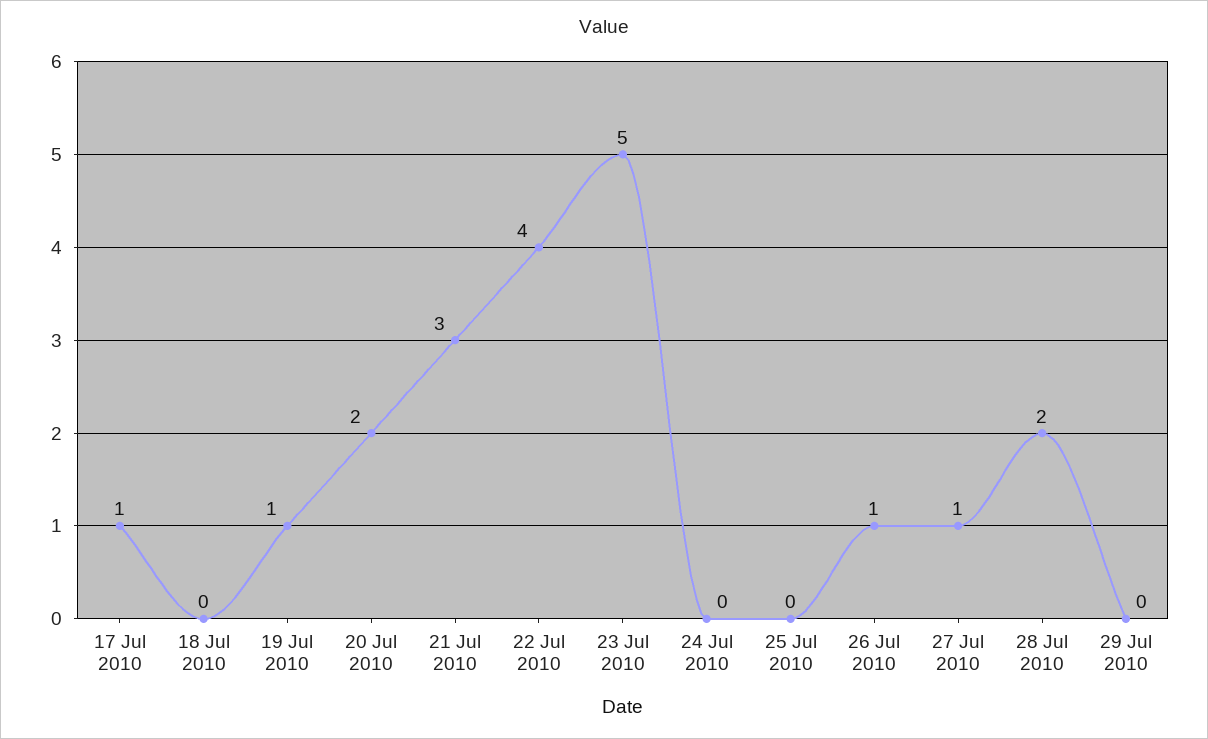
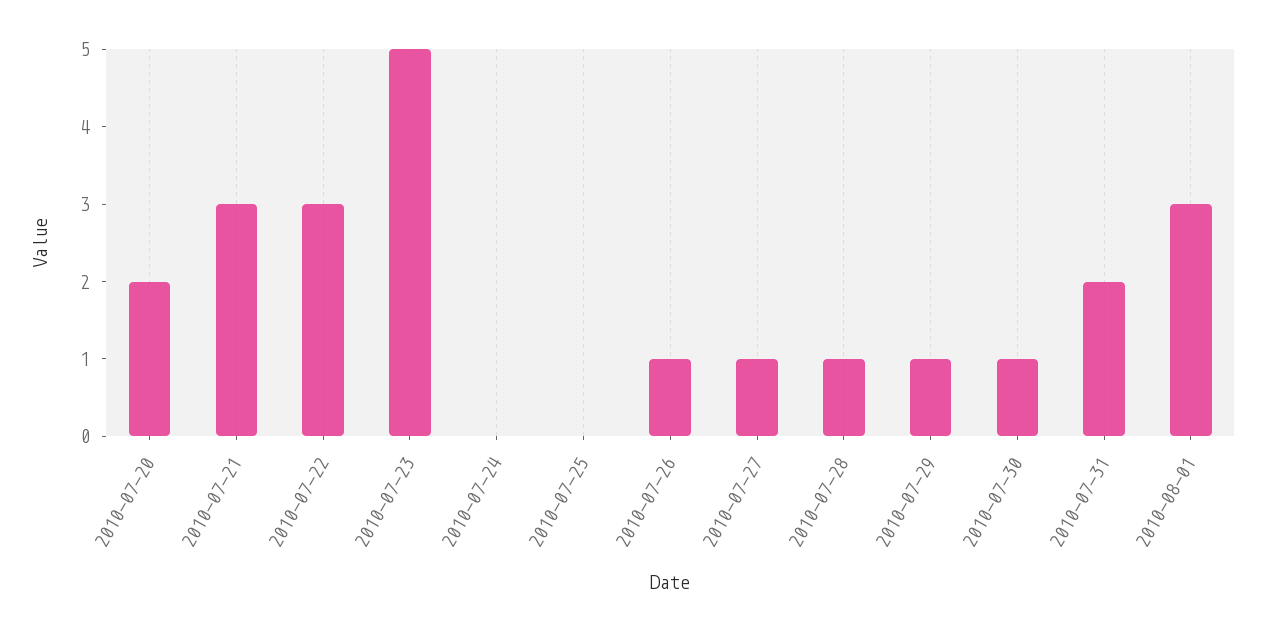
17 Jul 2010: 1 -> none
18 Jul 2010: 0 -> none
19 Jul 2010: 1 -> none
22 Jul 2010: 4 -> 3
28 Jul 2010: 2 -> 1
29 Jul 2010: 0 -> 1
2010-07-30: none -> 1
2010-07-31: none -> 2
2010-08-01: none -> 3

